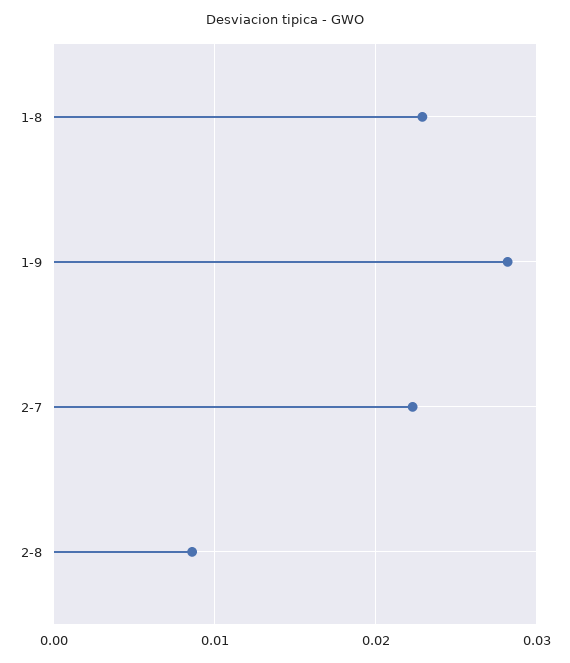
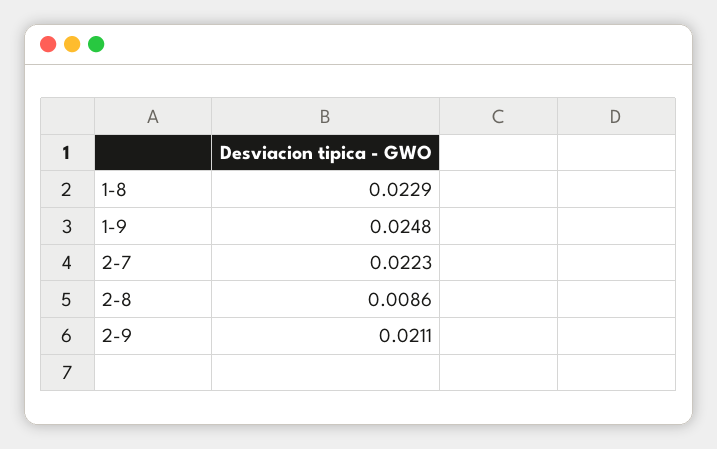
1-9: 0.028 -> 0.0248
2-9: none -> 0.0211

